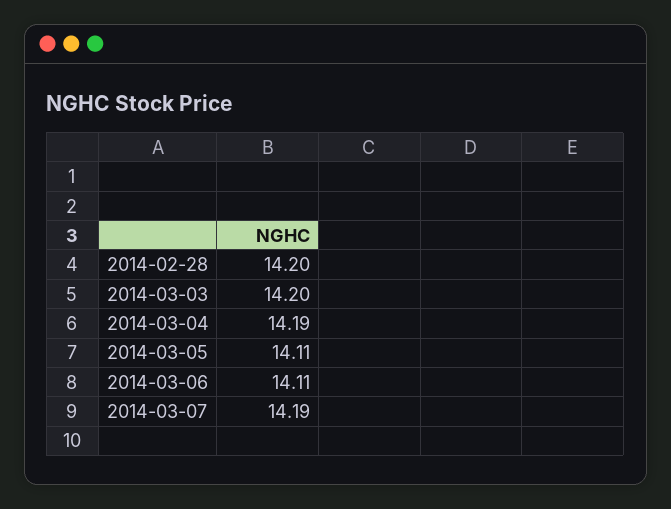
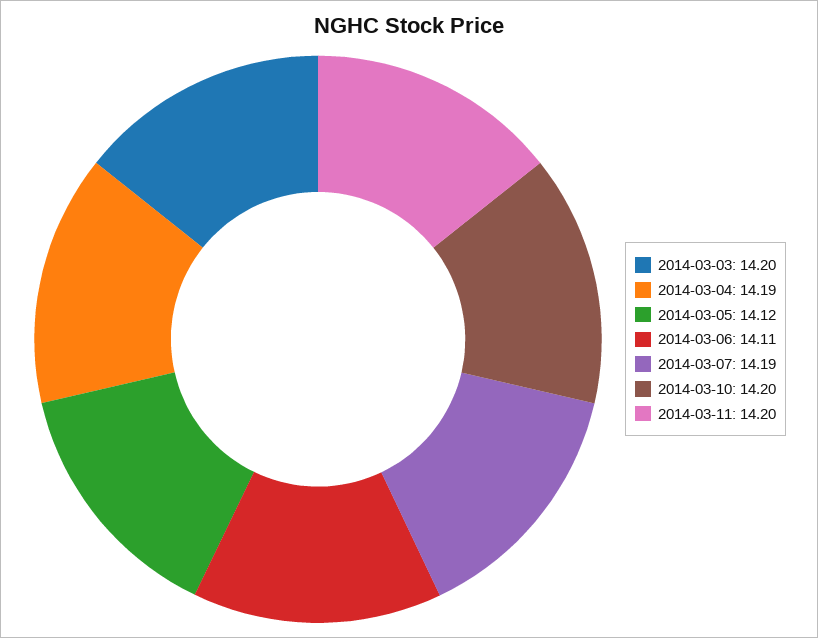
2014-02-28: 14.2 -> none
2014-03-05: 14.11 -> 14.12
2014-03-10: none -> 14.2
2014-03-11: none -> 14.2

